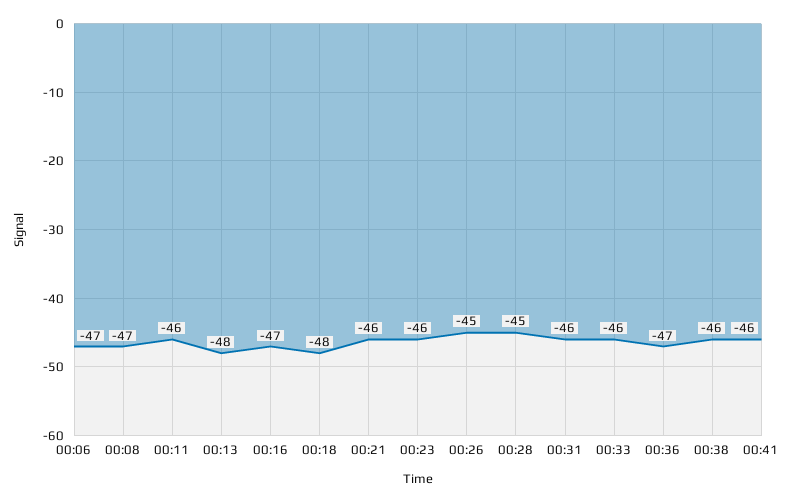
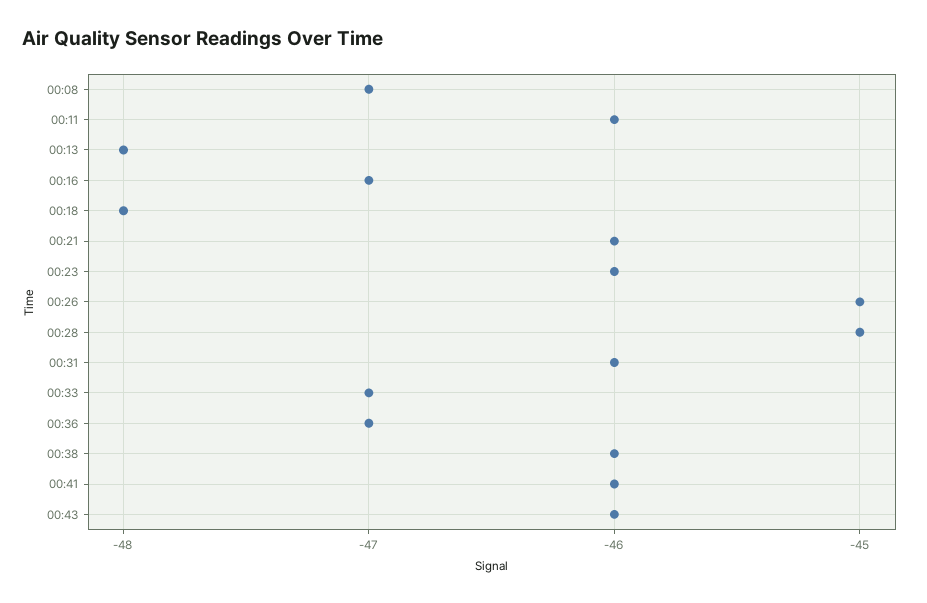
00:06: -47 -> none
00:33: -46 -> -47
00:43: none -> -46

